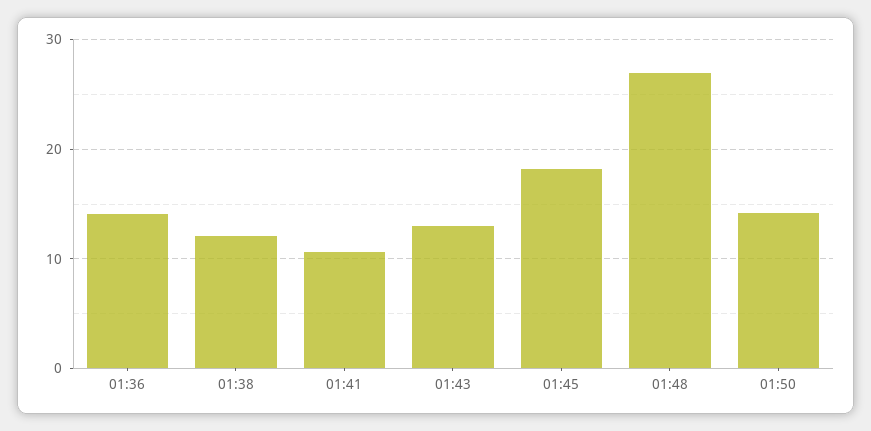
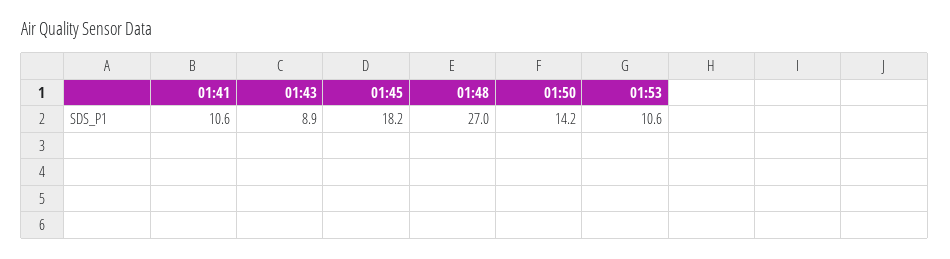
01:36: 14 -> none
01:38: 12 -> none
01:43: 13 -> 8.9
01:53: none -> 10.6

